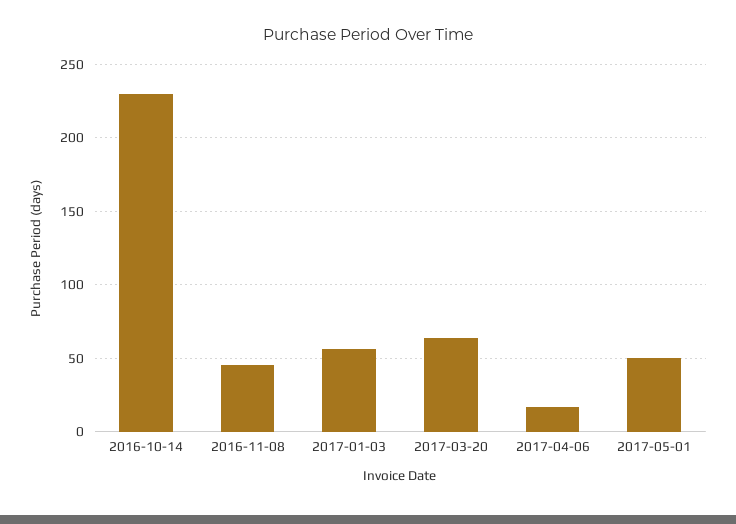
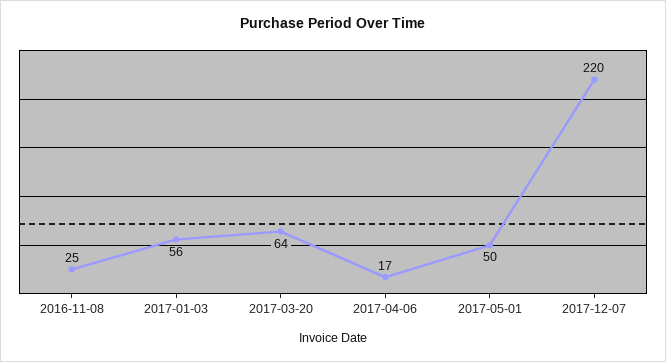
2016-10-14: 230 -> none
2016-11-08: 45 -> 25
2017-12-07: none -> 220

